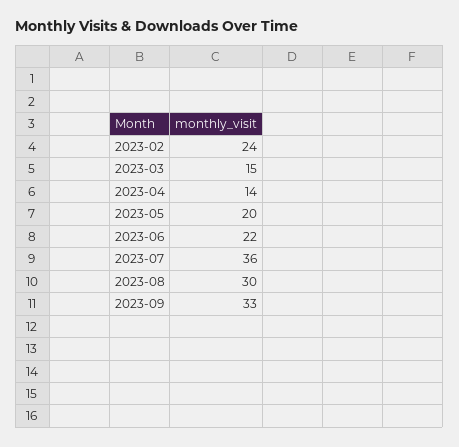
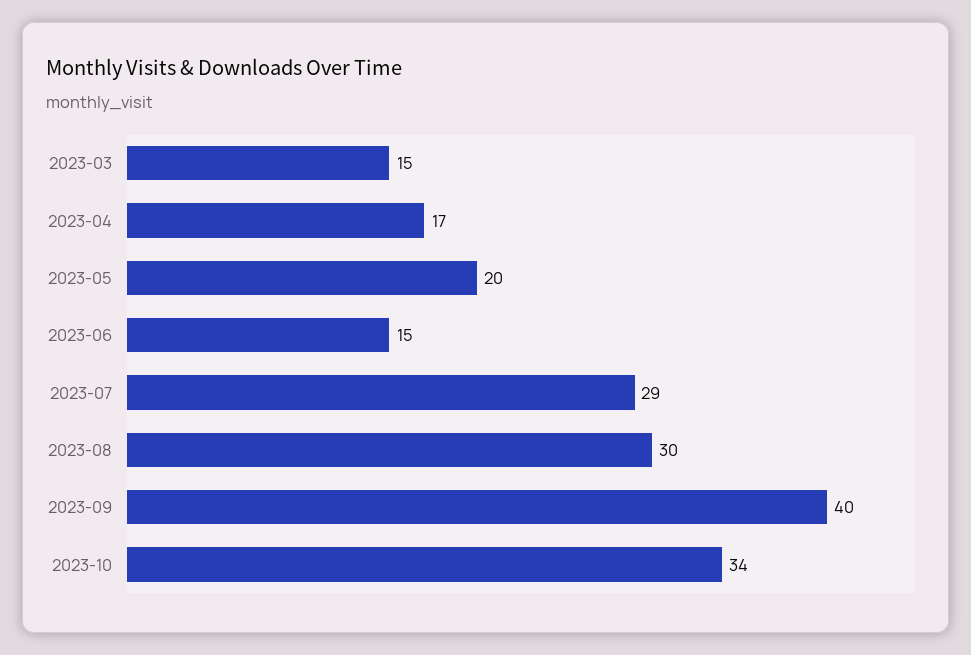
2023-02: 24 -> none
2023-04: 14 -> 17
2023-06: 22 -> 15
2023-07: 36 -> 29
2023-09: 33 -> 40
2023-10: none -> 34

